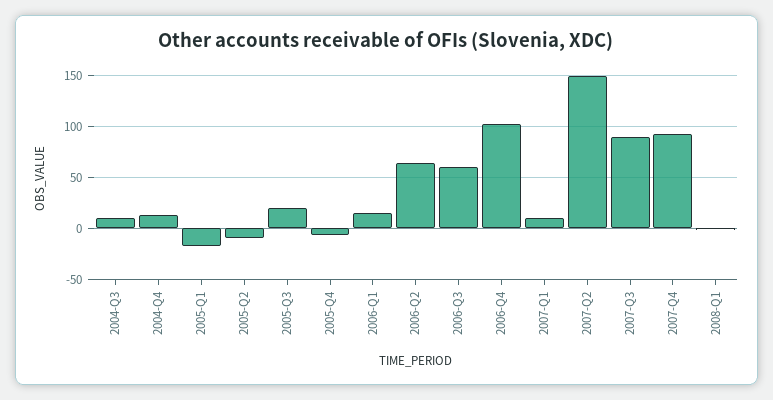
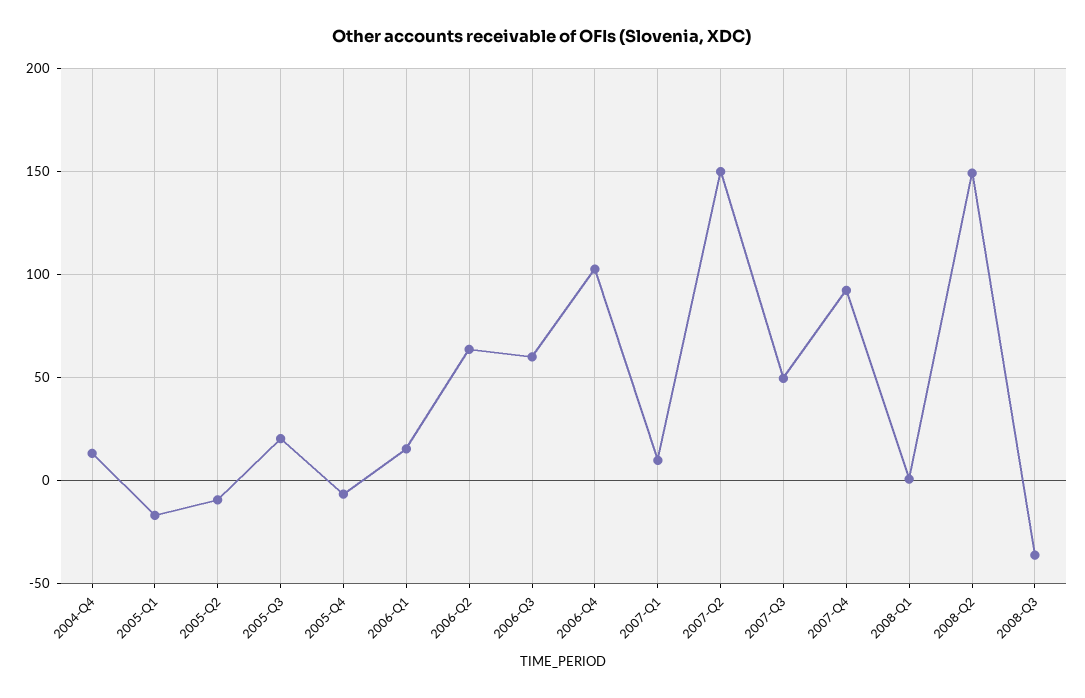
2004-Q3: 10 -> none
2007-Q3: 90 -> 50
2008-Q2: none -> 150
2008-Q3: none -> -35

